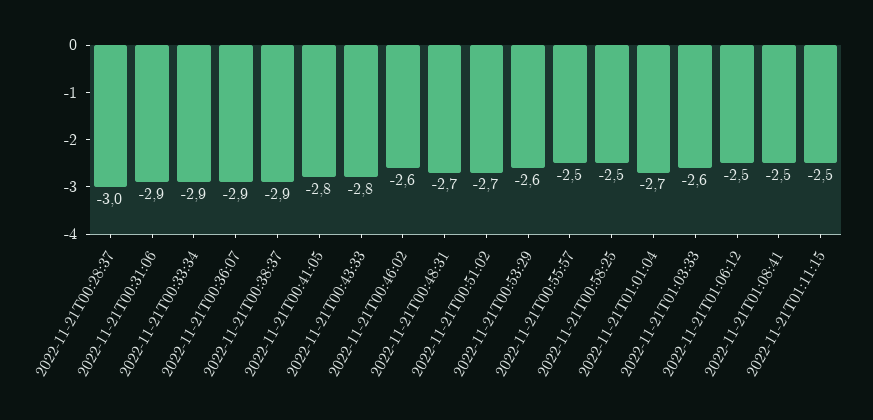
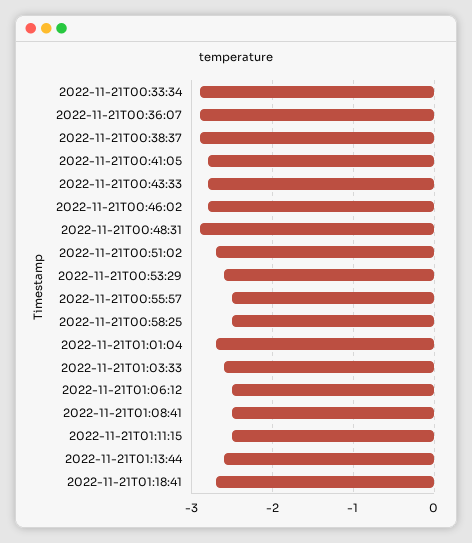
2022-11-21T00:28:37: -3 -> none
2022-11-21T00:31:06: -2.9 -> none
2022-11-21T00:46:02: -2.6 -> -2.8
2022-11-21T00:48:31: -2.7 -> -2.9
2022-11-21T01:13:44: none -> -2.6
2022-11-21T01:18:41: none -> -2.7

